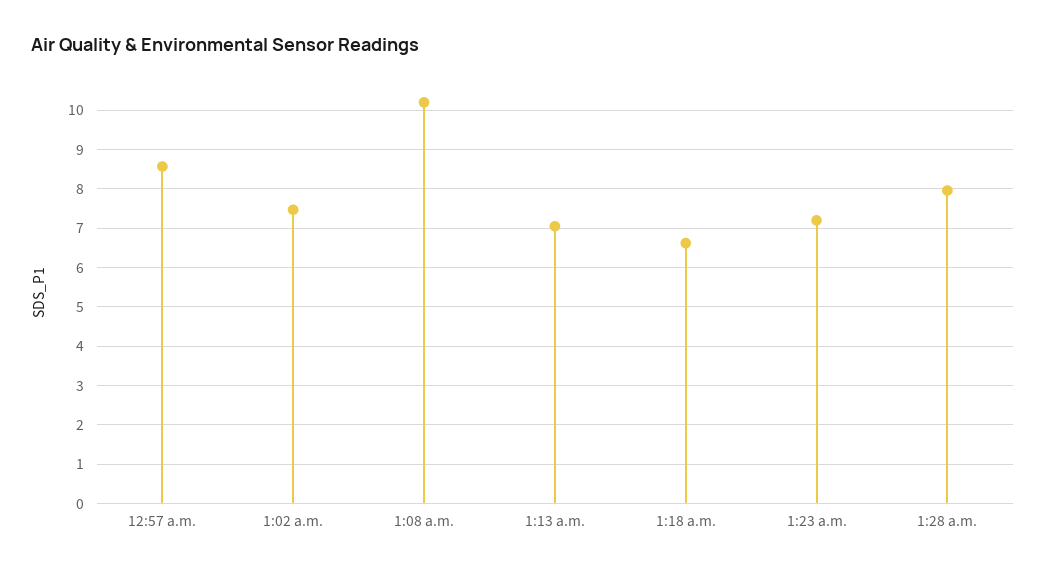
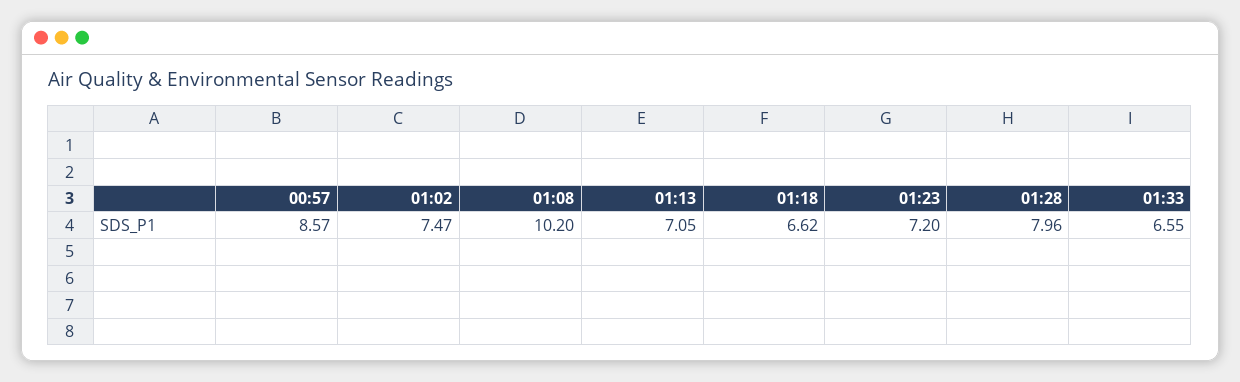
01:33: none -> 6.55

